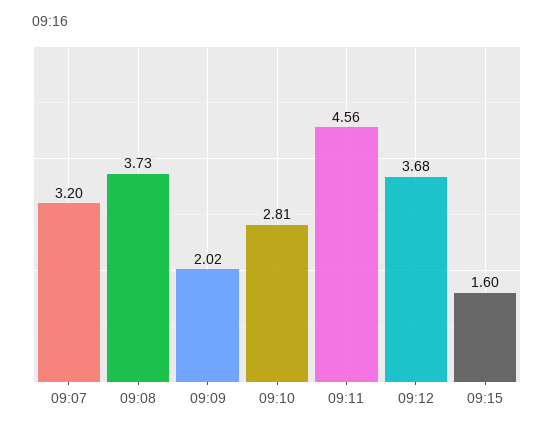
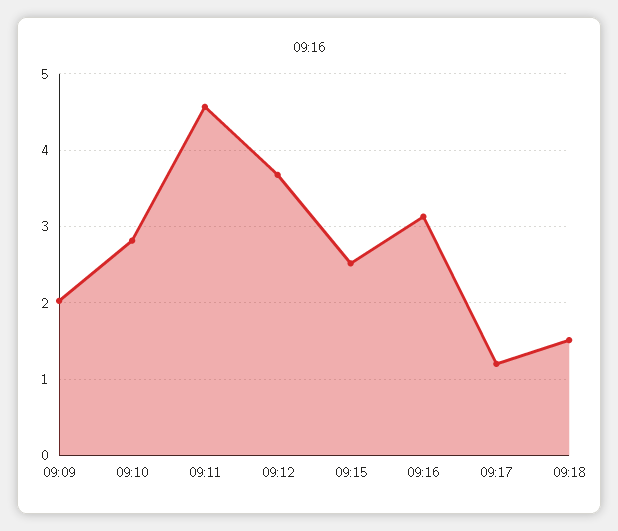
09:07: 3.2 -> none
09:08: 3.73 -> none
09:15: 1.6 -> 2.5
09:16: none -> 3.1
09:17: none -> 1.2
09:18: none -> 1.5

